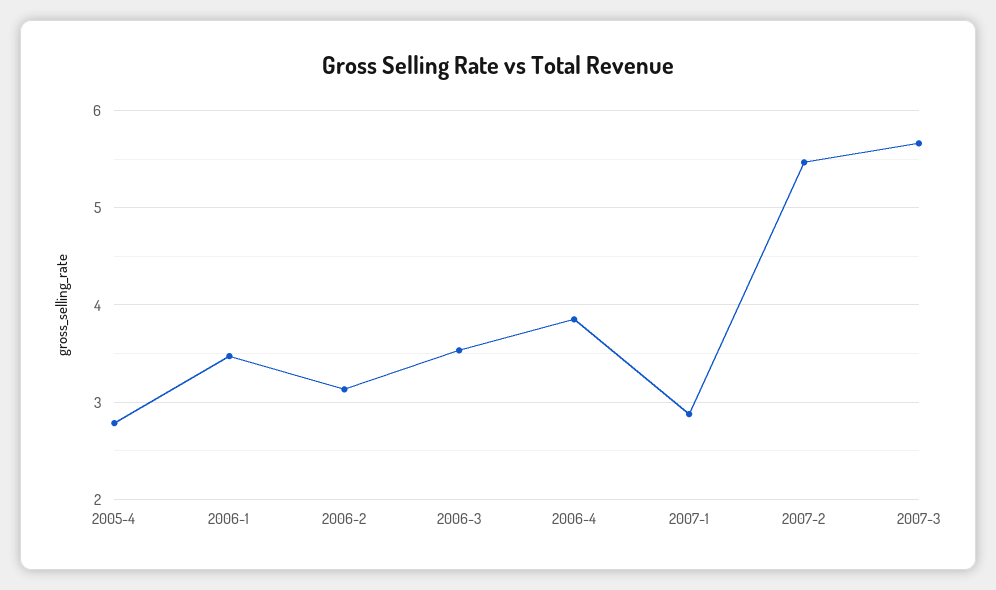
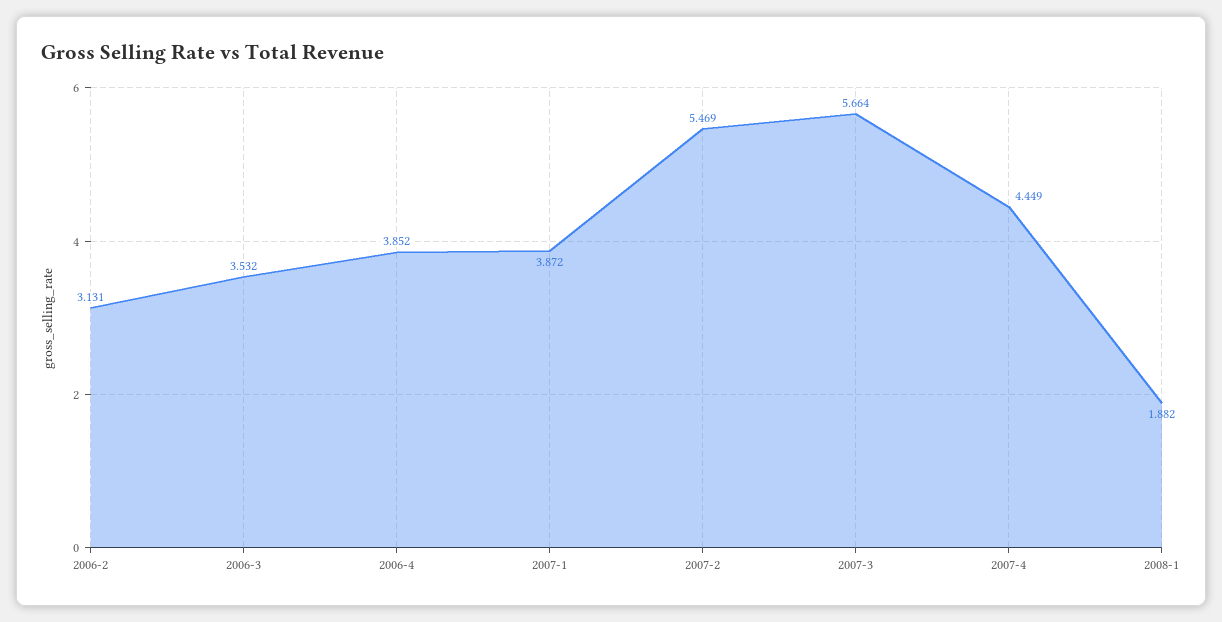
2005-4: 2.8 -> none
2006-1: 3.5 -> none
2007-1: 2.9 -> 3.872
2007-4: none -> 4.449
2008-1: none -> 1.882

